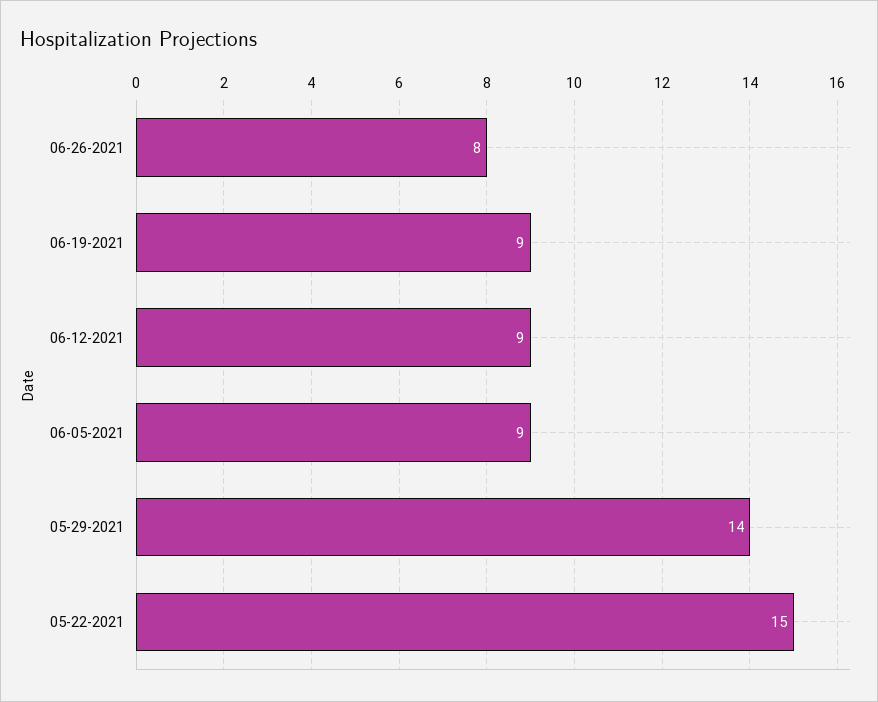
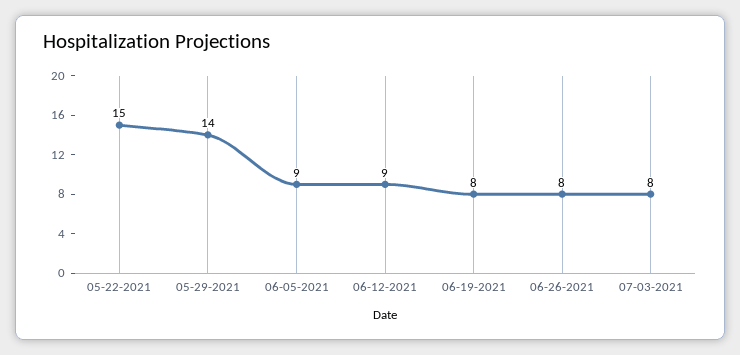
06-19-2021: 9 -> 8
07-03-2021: none -> 8

